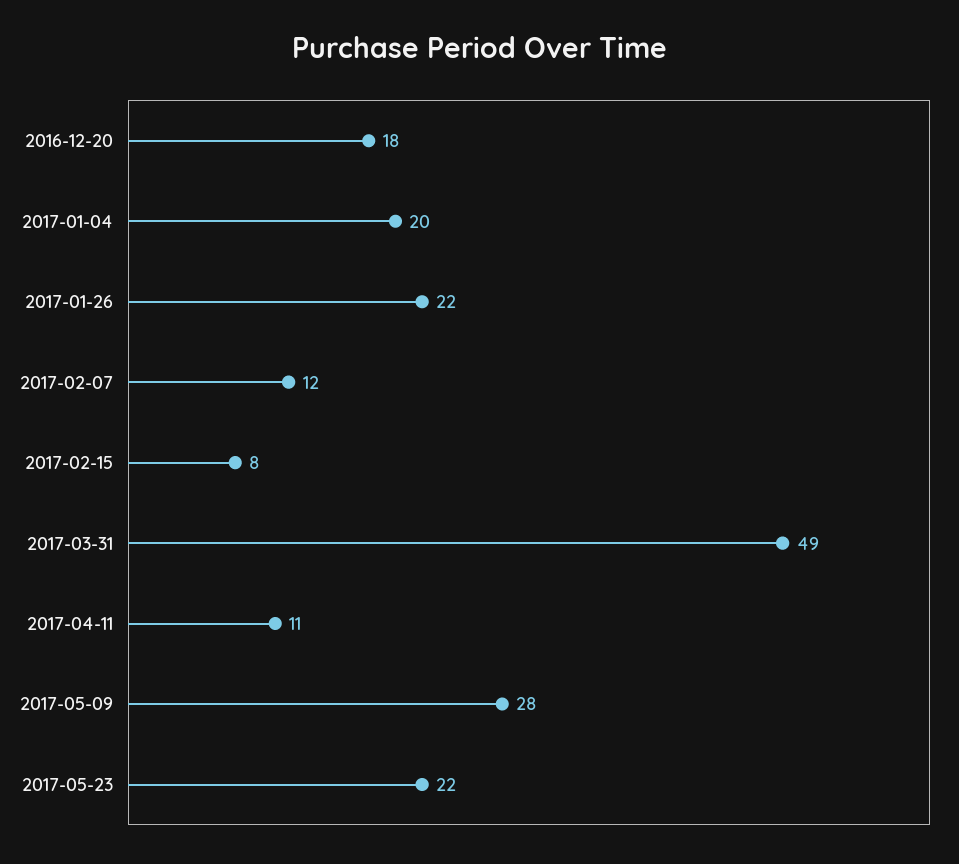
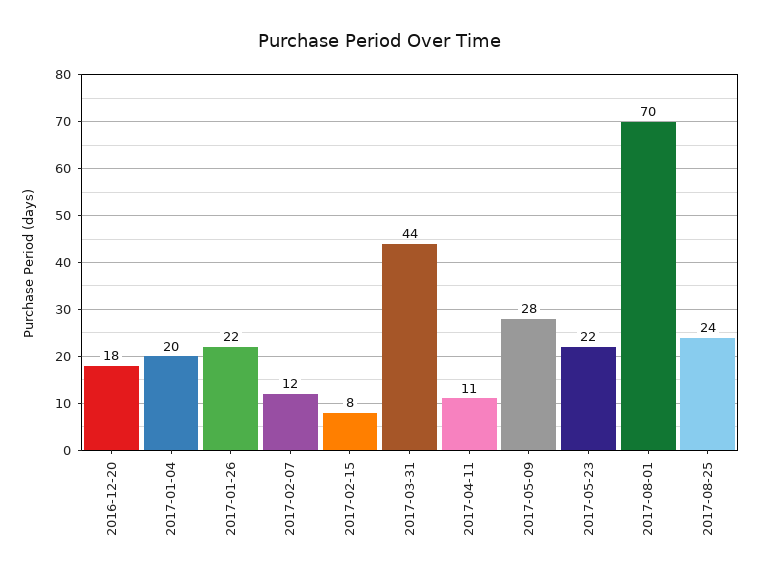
2017-03-31: 49 -> 44
2017-08-01: none -> 70
2017-08-25: none -> 24

